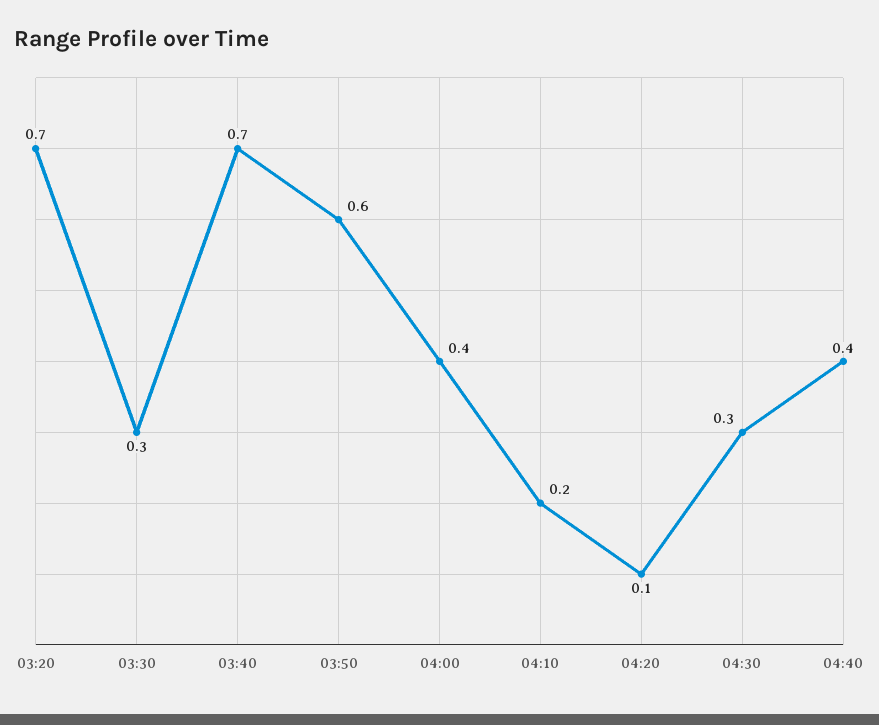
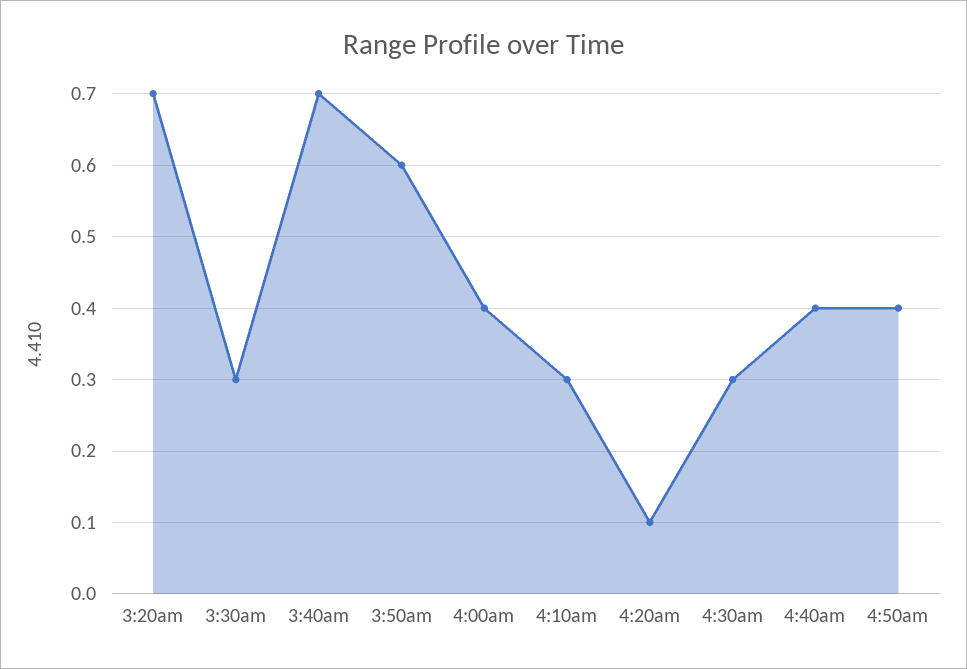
04:10: 0.2 -> 0.3
4:50am: none -> 0.4

